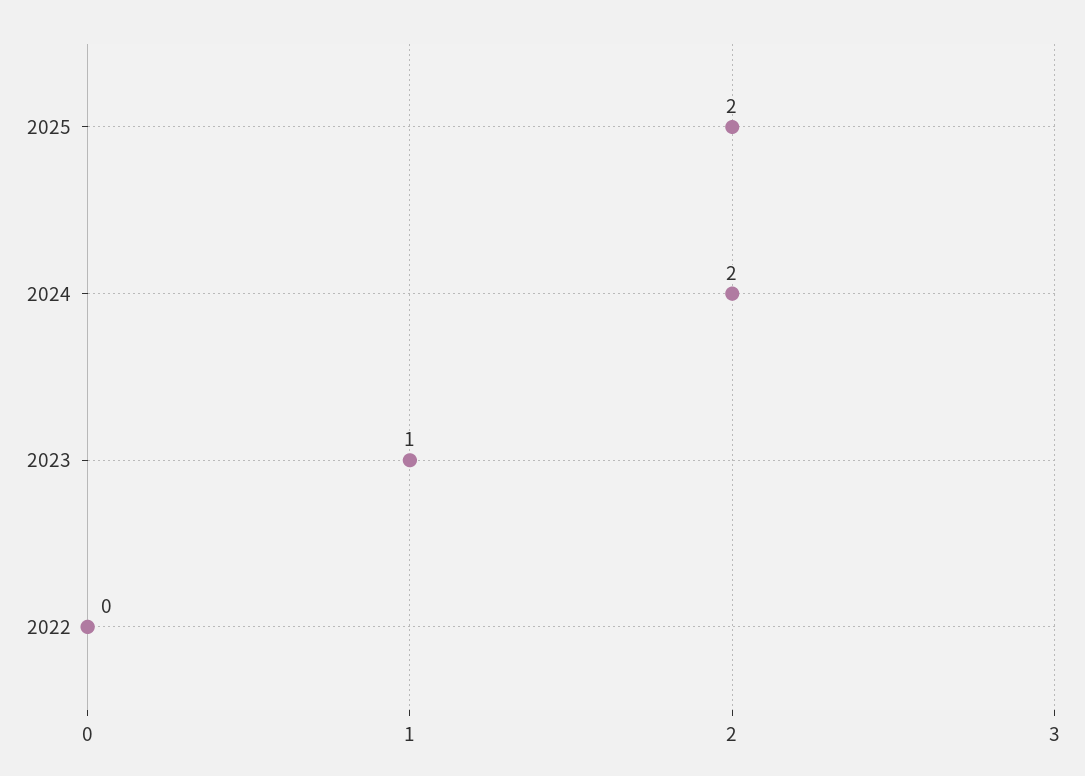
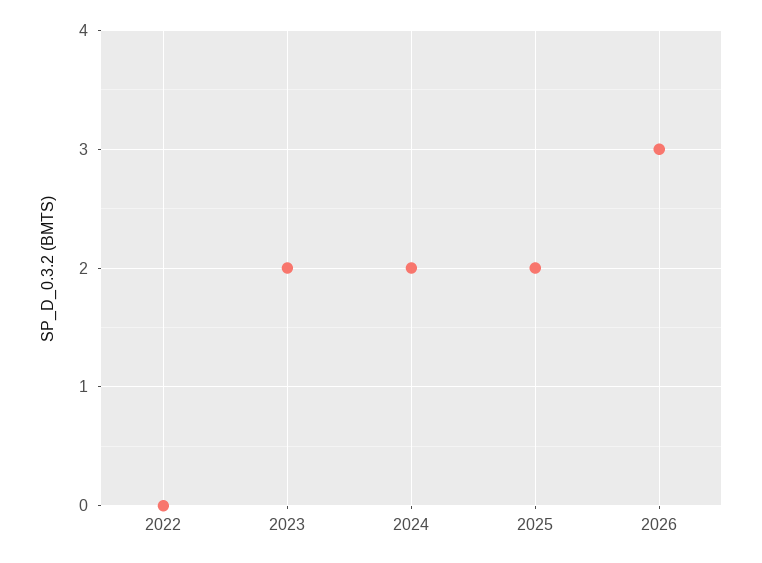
2023: 1 -> 2
2026: none -> 3

